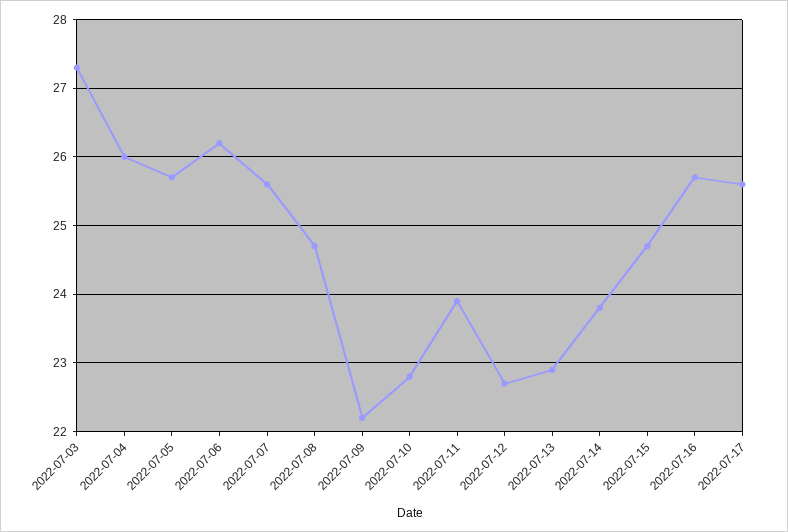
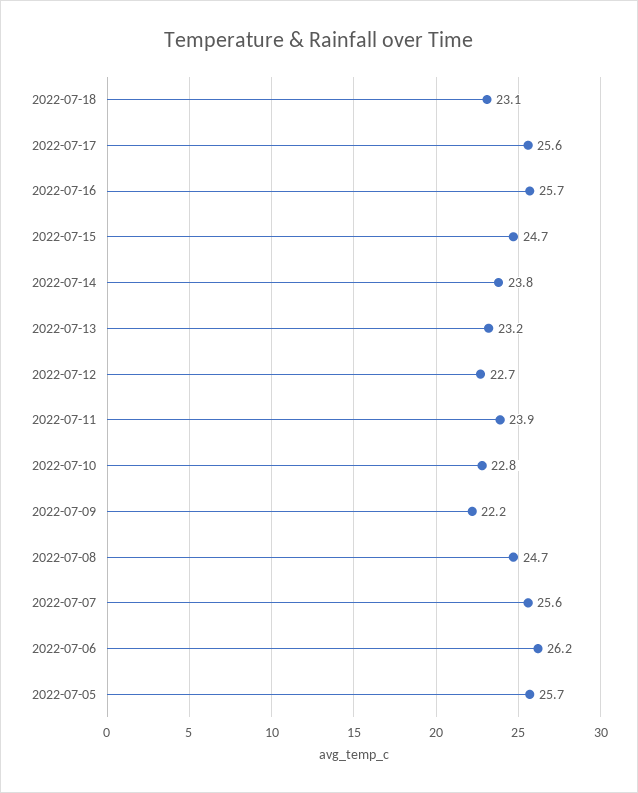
2022-07-03: 27.3 -> none
2022-07-04: 26 -> none
2022-07-13: 22.9 -> 23.2
2022-07-18: none -> 23.1

